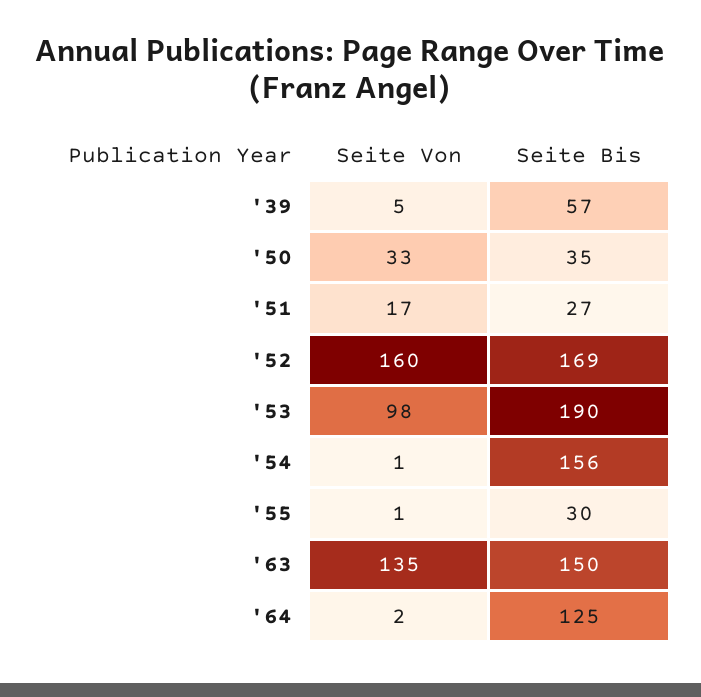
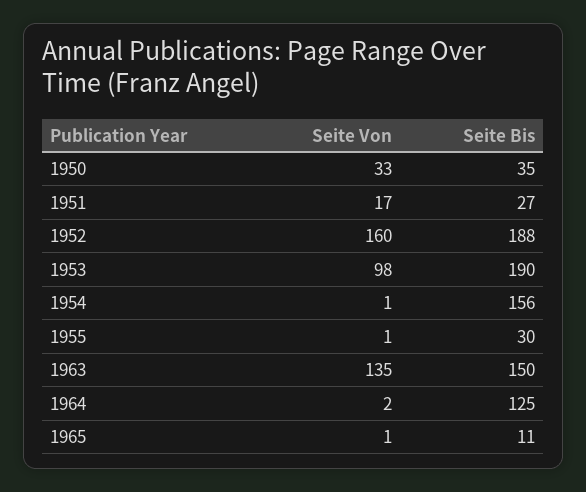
Seite Von, '39: 5 -> none
Seite Bis, '39: 57 -> none
Seite Bis, '52: 169 -> 188
Seite Von, 1965: none -> 1
Seite Bis, 1965: none -> 11

